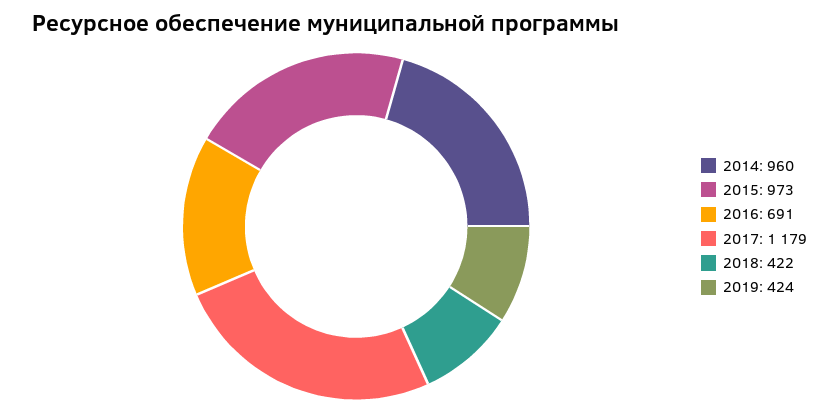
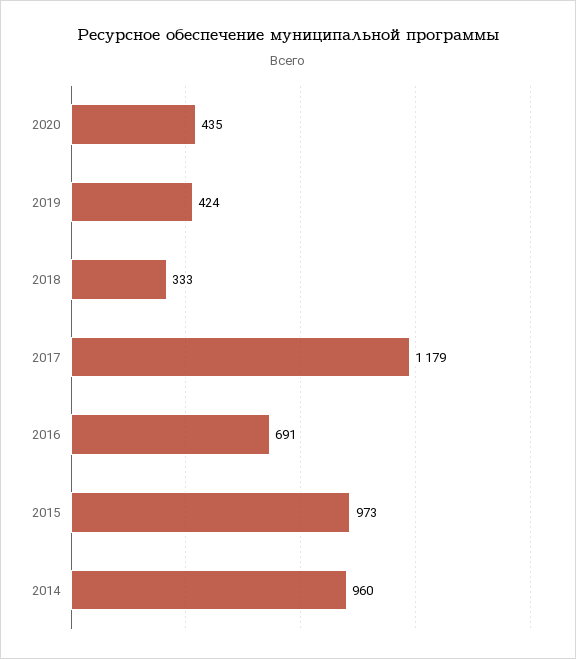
2018: 422 -> 333
2020: none -> 435

